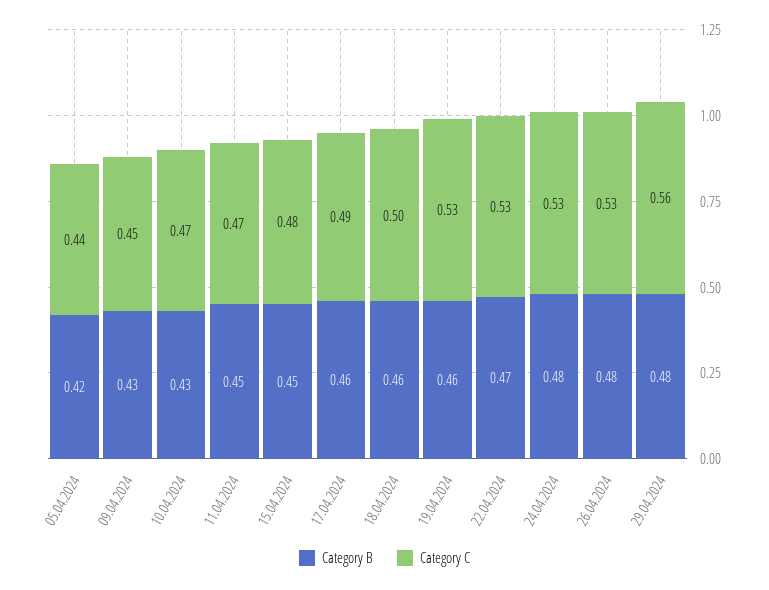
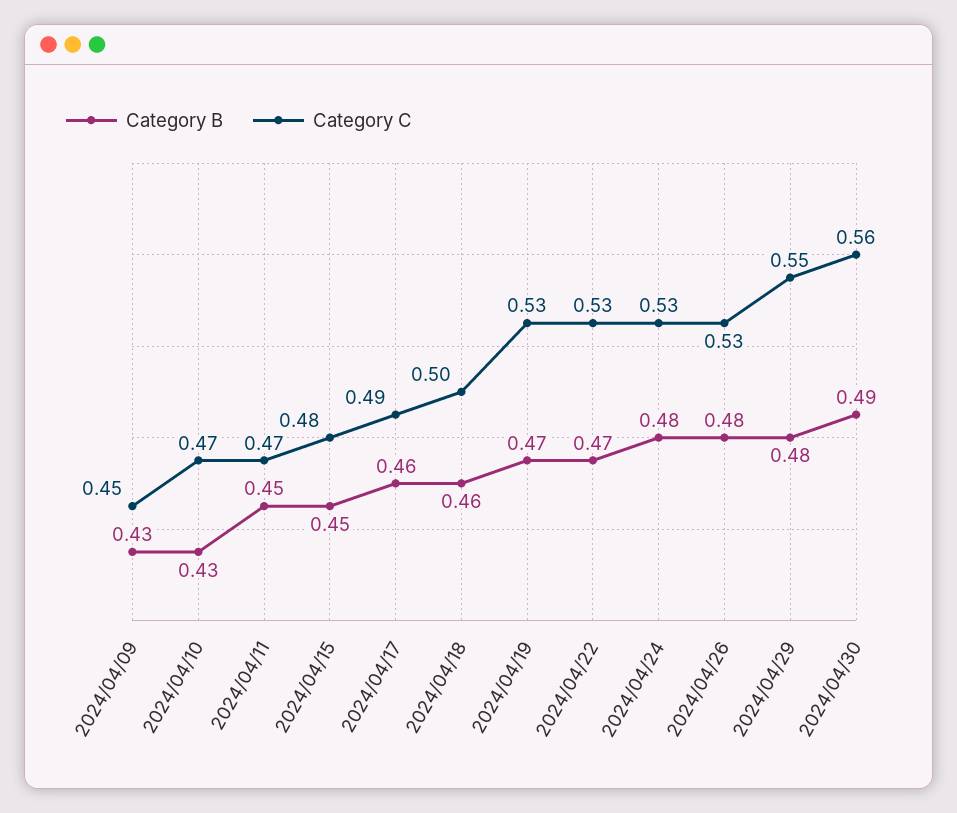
Category B, 05.04.2024: 0.42 -> none
Category C, 05.04.2024: 0.44 -> none
Category B, 19.04.2024: 0.46 -> 0.47
Category C, 29.04.2024: 0.56 -> 0.55
Category B, 2024/04/30: none -> 0.49
Category C, 2024/04/30: none -> 0.56

